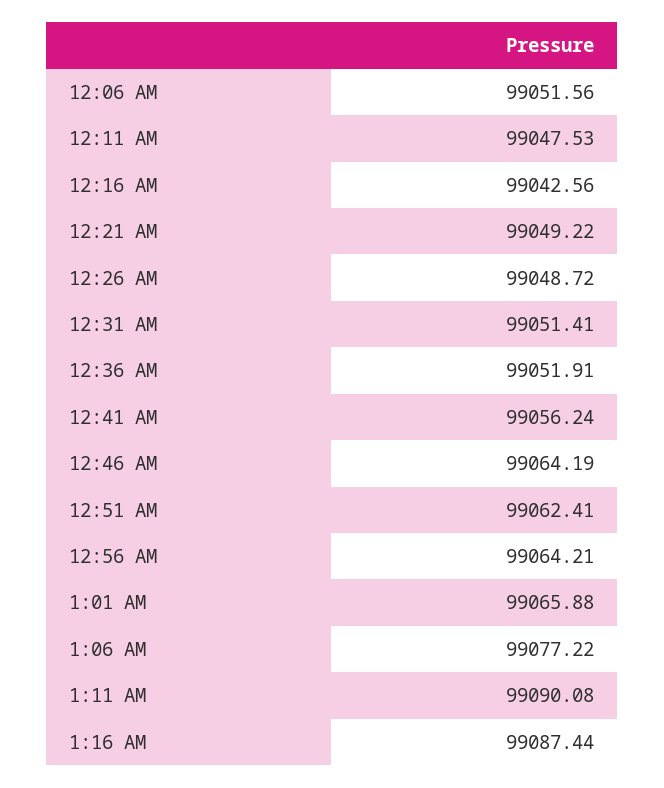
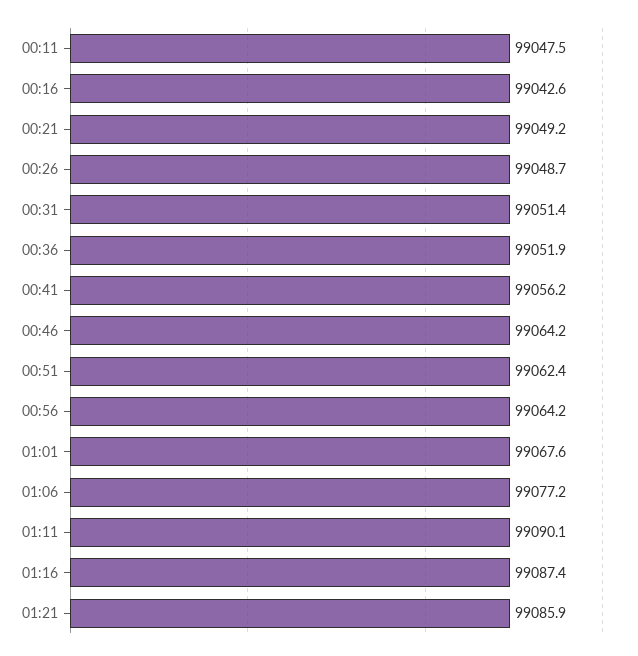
12:06 AM: 99051.56 -> none
1:01 AM: 99065.88 -> 99067.6
01:21: none -> 99085.9

